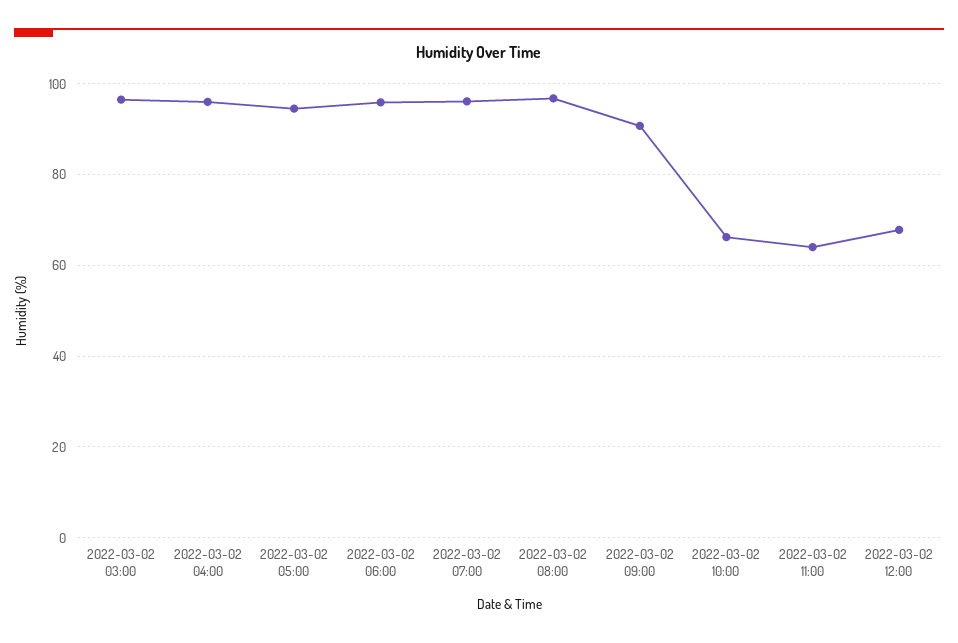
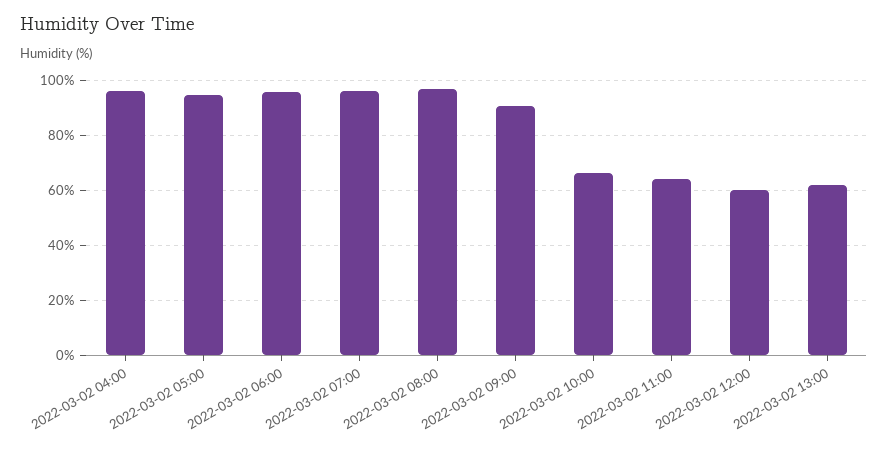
2022-03-02 03:00: 96 -> none
2022-03-02 12:00: 68 -> 60
2022-03-02 13:00: none -> 62.5

